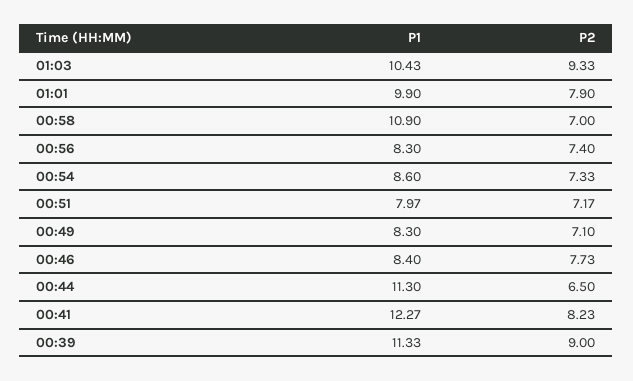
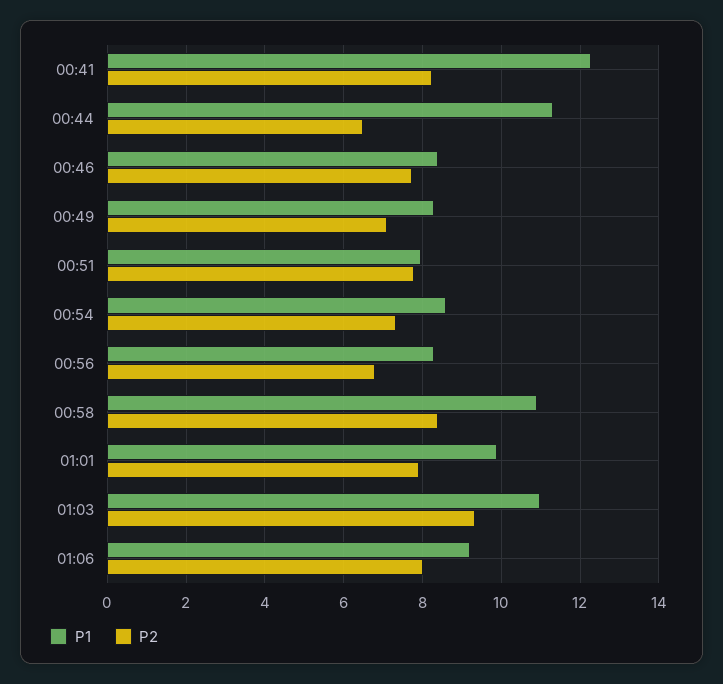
P1, 01:03: 10.43 -> 11
P2, 00:58: 7 -> 8.4
P2, 00:56: 7.4 -> 6.8
P2, 00:51: 7.17 -> 7.8
P1, 00:39: 11.33 -> none
P2, 00:39: 9 -> none
P1, 01:06: none -> 9.2
P2, 01:06: none -> 8

